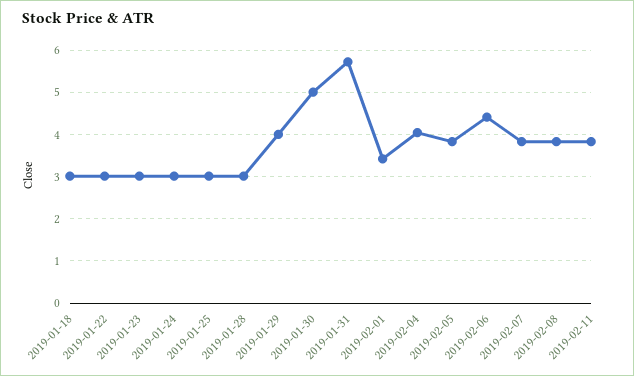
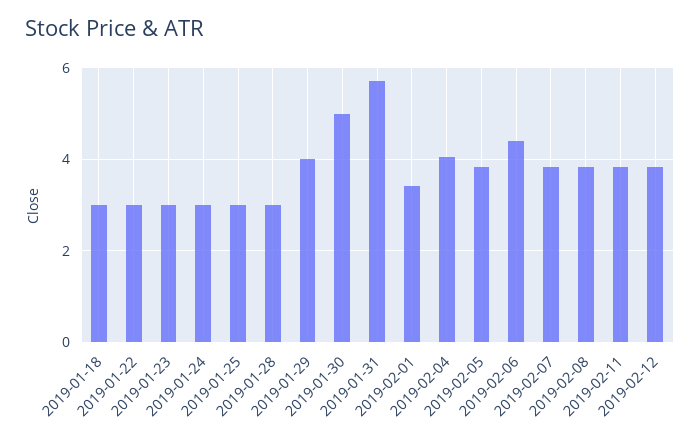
2019-02-12: none -> 3.8

